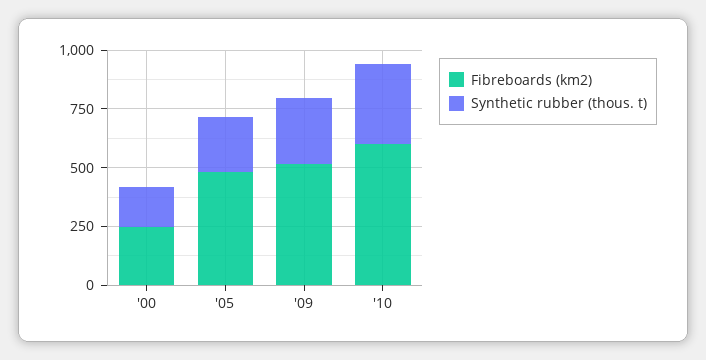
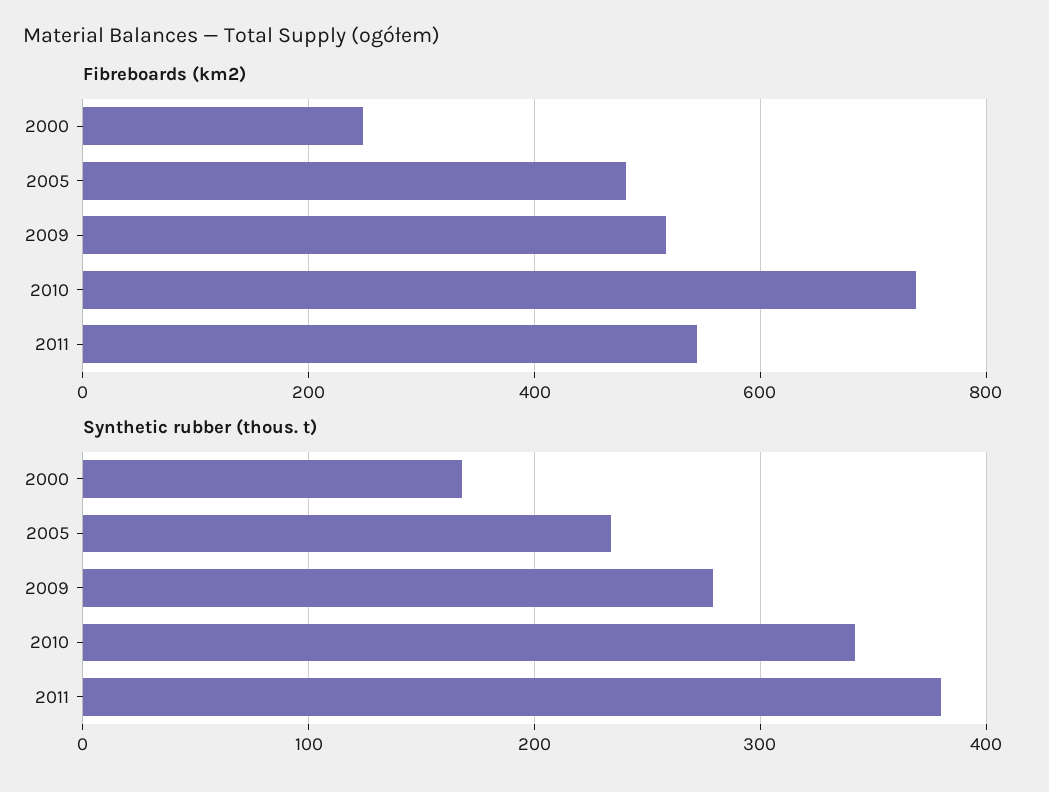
Fibreboards (km2), '10: 600 -> 740
Fibreboards (km2), 2011: none -> 540
Synthetic rubber (thous. t), 2011: none -> 380

